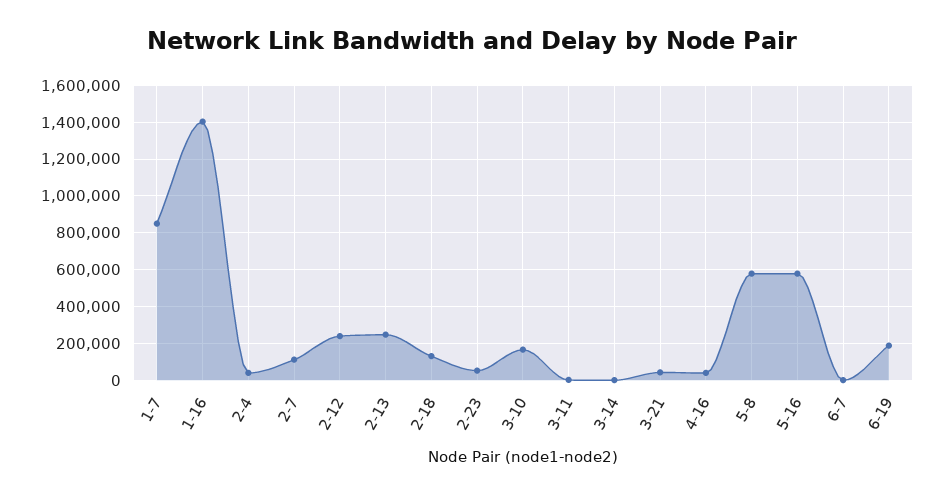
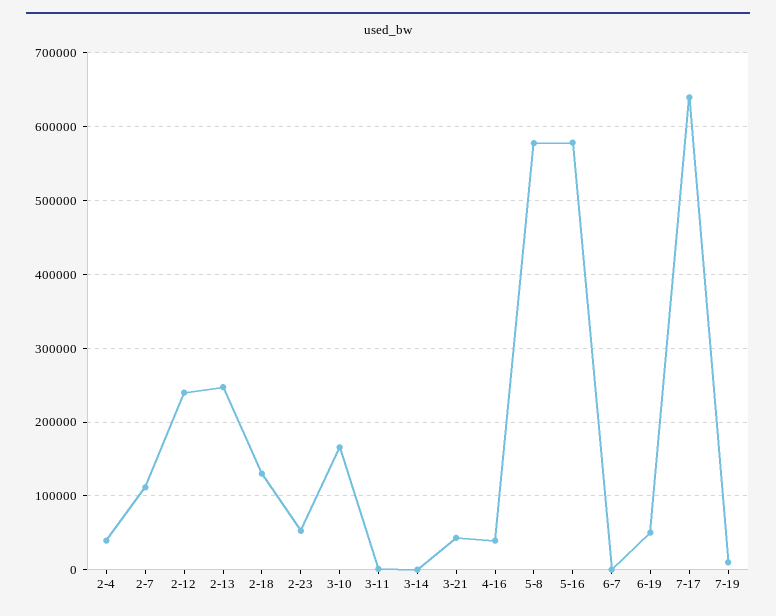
1-7: 850000 -> none
1-16: 1400000 -> none
6-19: 200000 -> 50000
7-17: none -> 640000
7-19: none -> 10000

